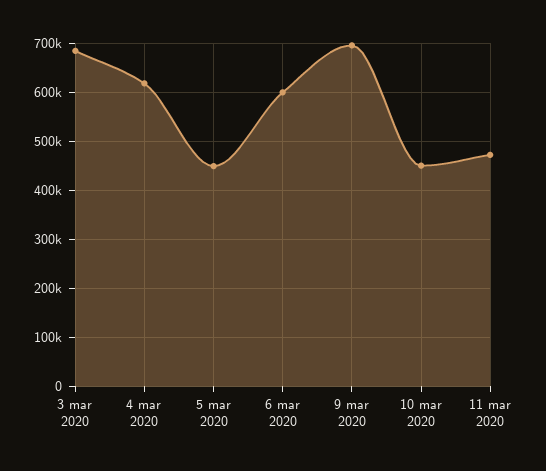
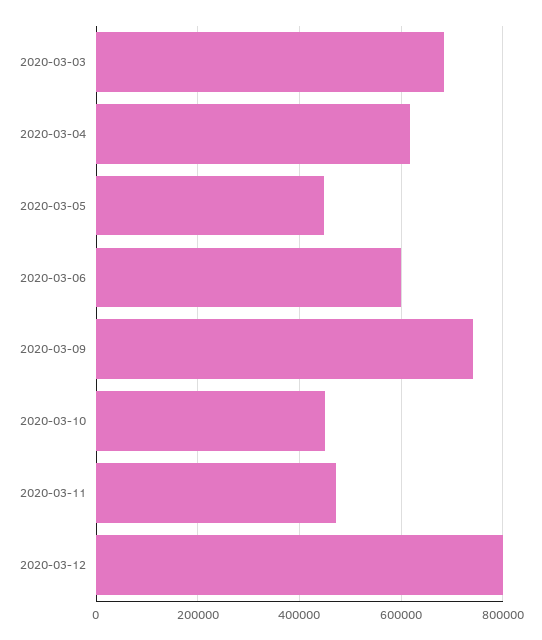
9 mar 2020: 700000 -> 740000
2020-03-12: none -> 800000

